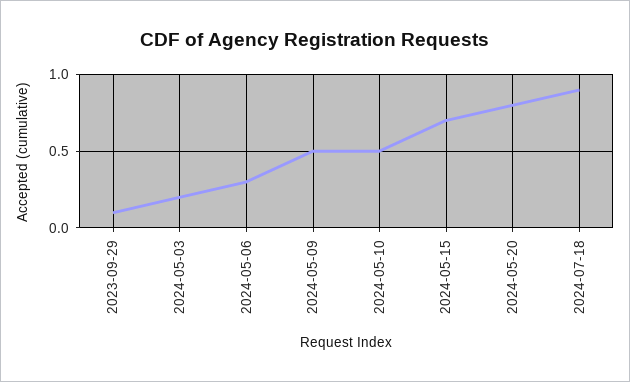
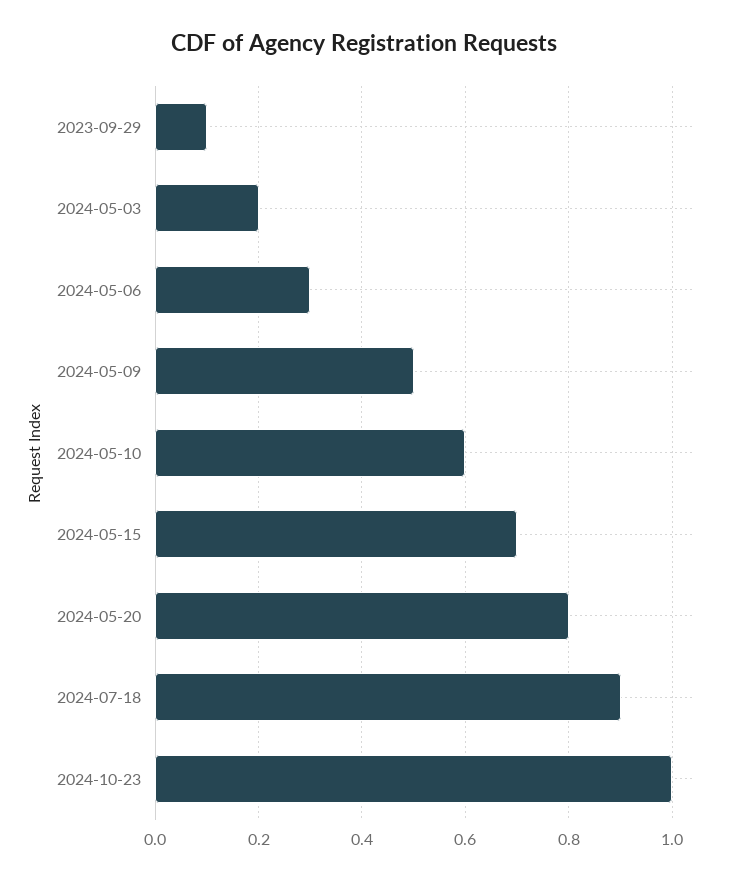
2024-05-10: 0.5 -> 0.6
2024-10-23: none -> 1

